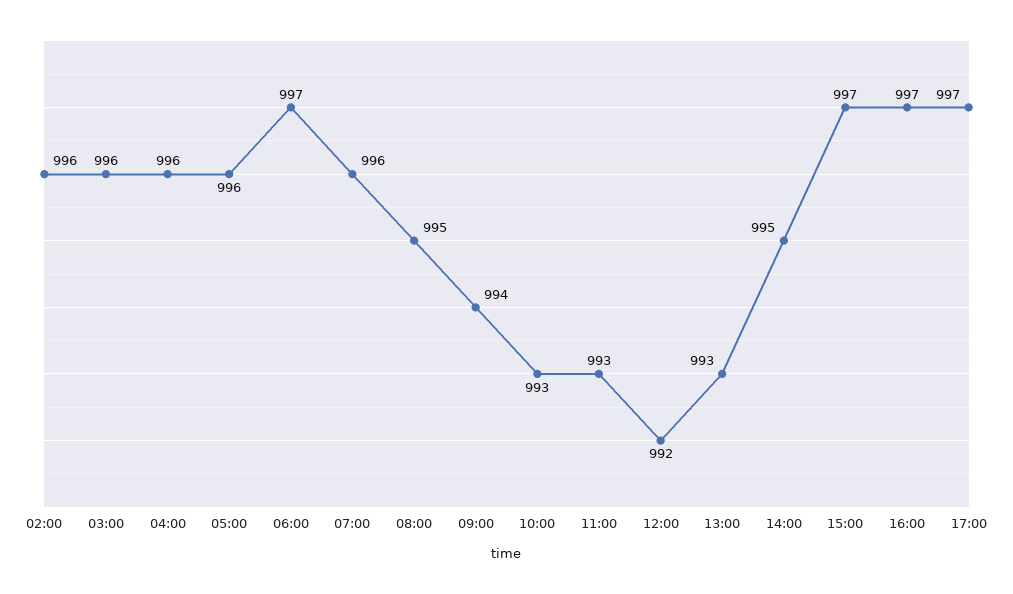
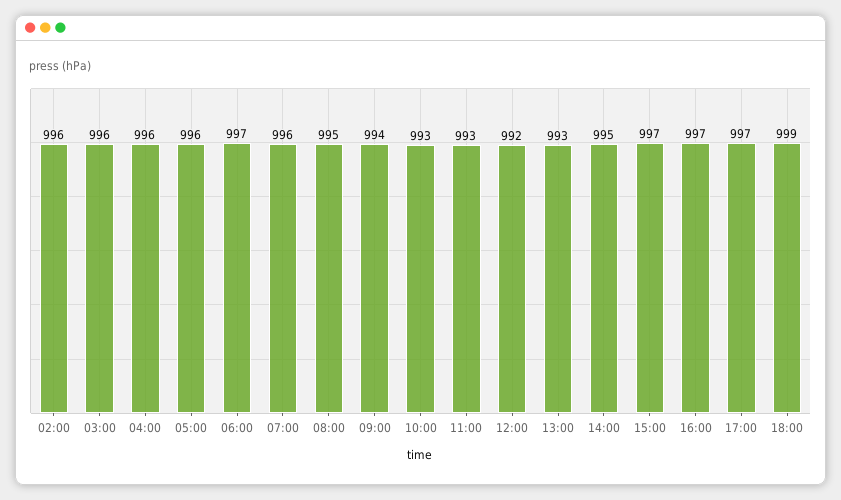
18:00: none -> 999

